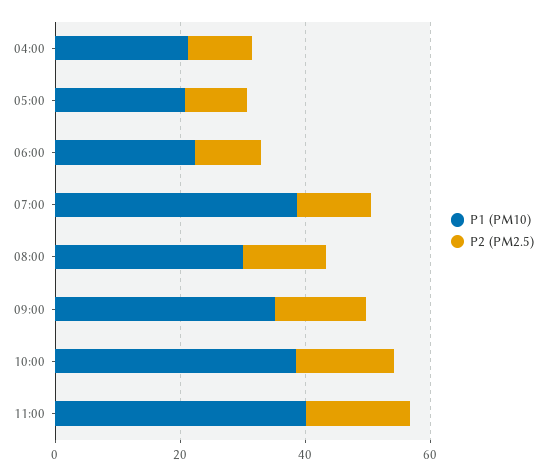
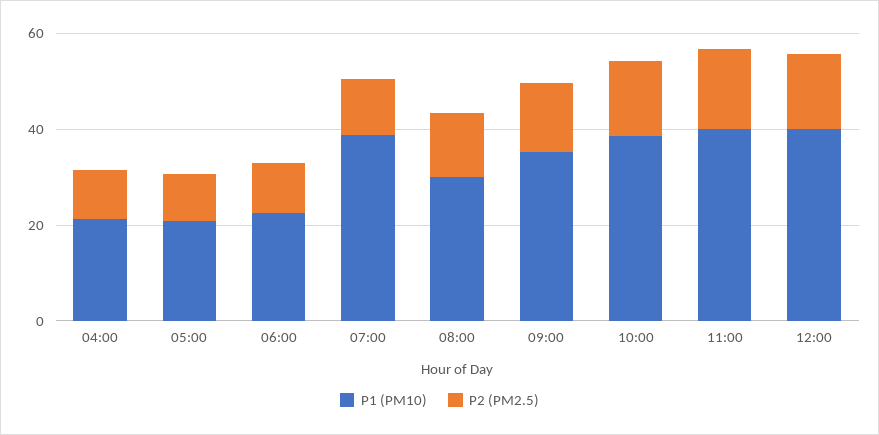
P1 (PM10), 12:00: none -> 40
P2 (PM2.5), 12:00: none -> 15

